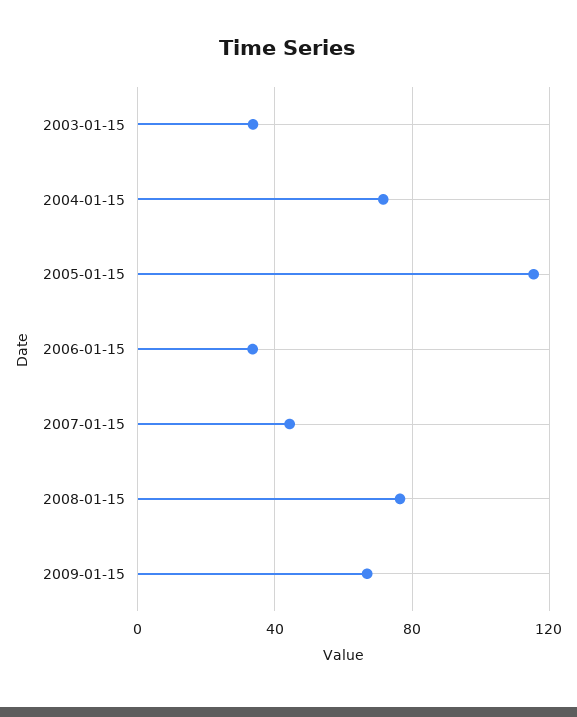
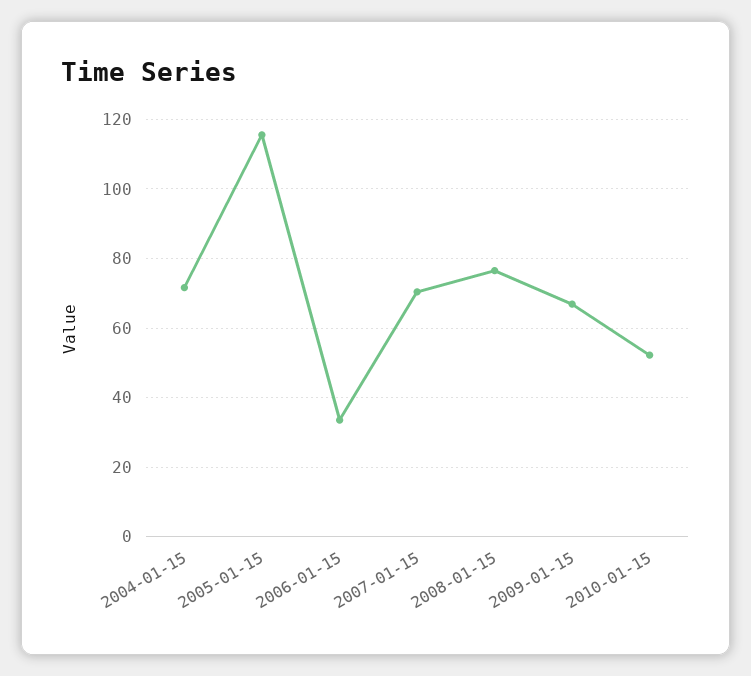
2003-01-15: 35 -> none
2007-01-15: 45 -> 70
2010-01-15: none -> 52

